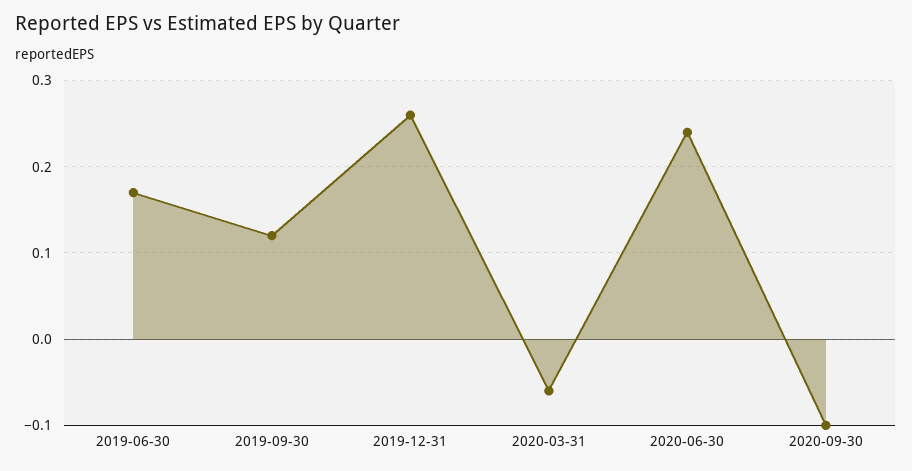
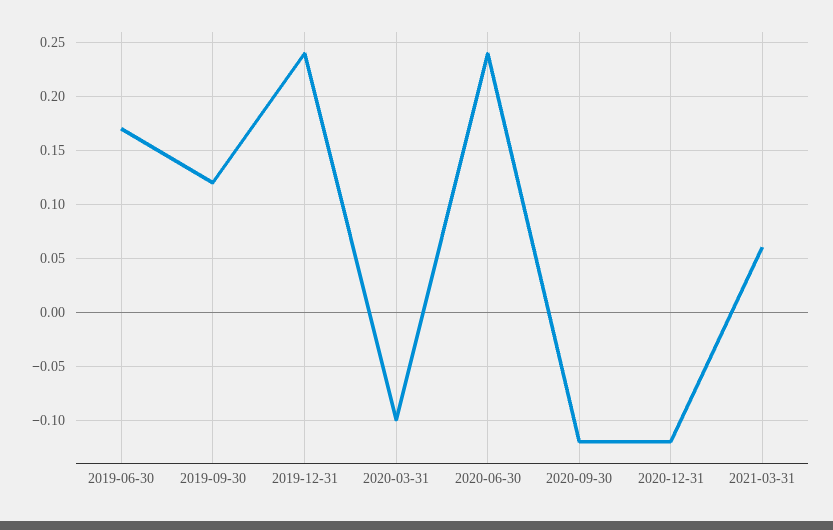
2019-12-31: 0.26 -> 0.24
2020-03-31: -0.06 -> -0.1
2020-09-30: -0.1 -> -0.12
2020-12-31: none -> -0.12
2021-03-31: none -> 0.06

